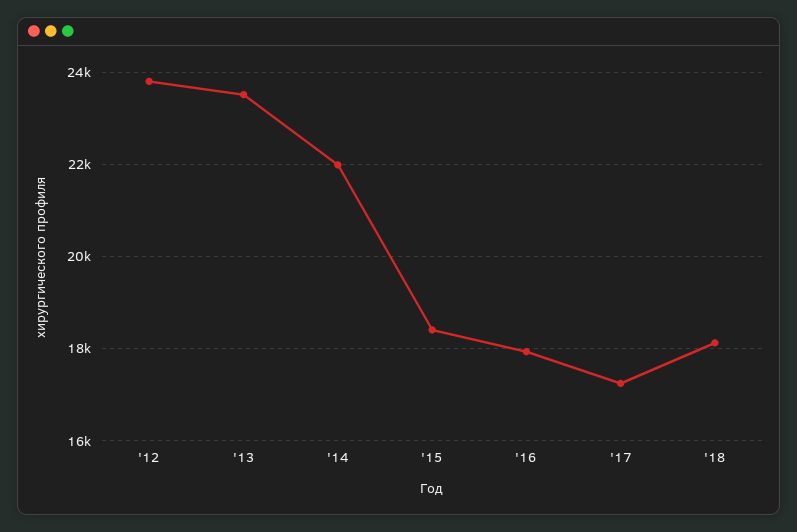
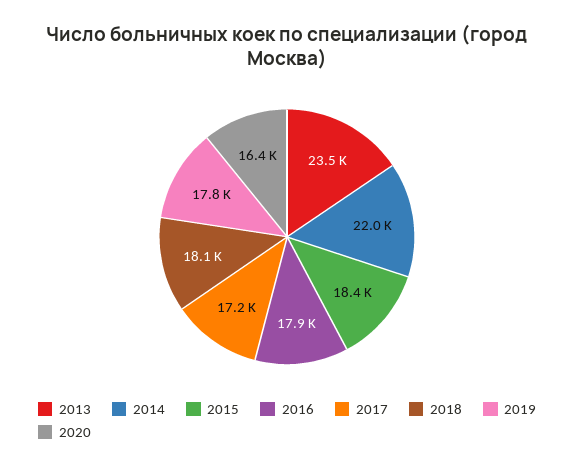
'12: 23800 -> none
2019: none -> 17800
2020: none -> 16400

